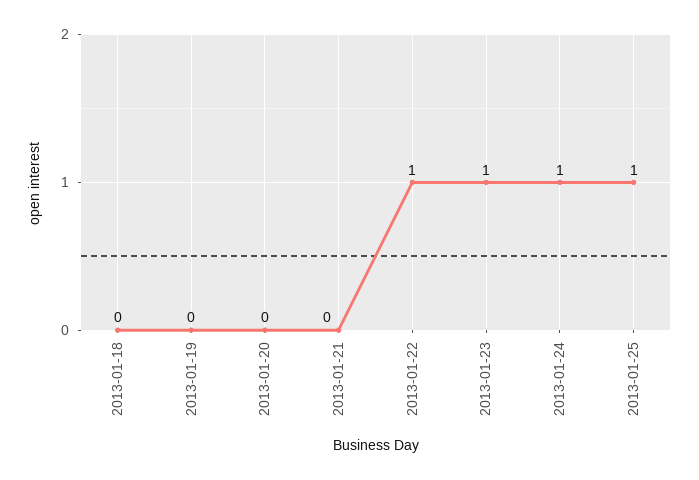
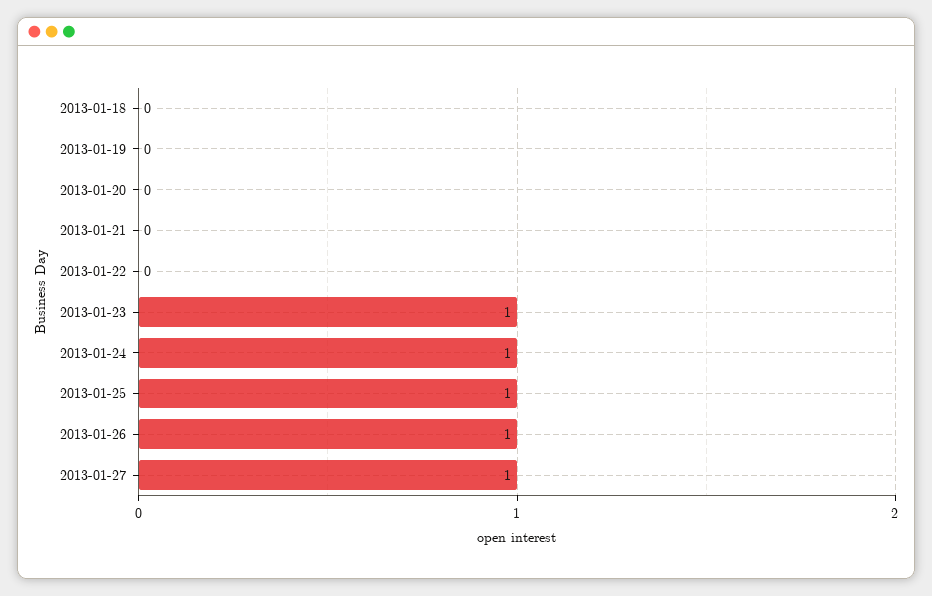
2013-01-22: 1 -> 0
2013-01-26: none -> 1
2013-01-27: none -> 1

